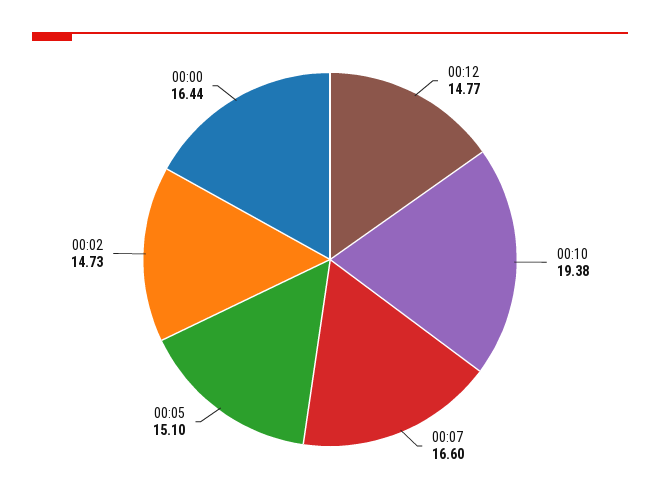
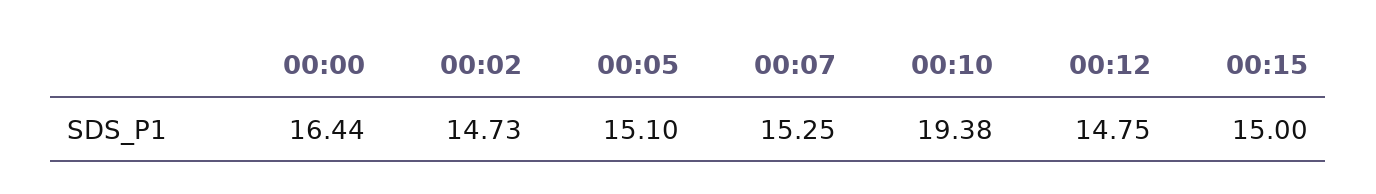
00:12: 14.77 -> 14.75
00:07: 16.6 -> 15.25
00:15: none -> 15

